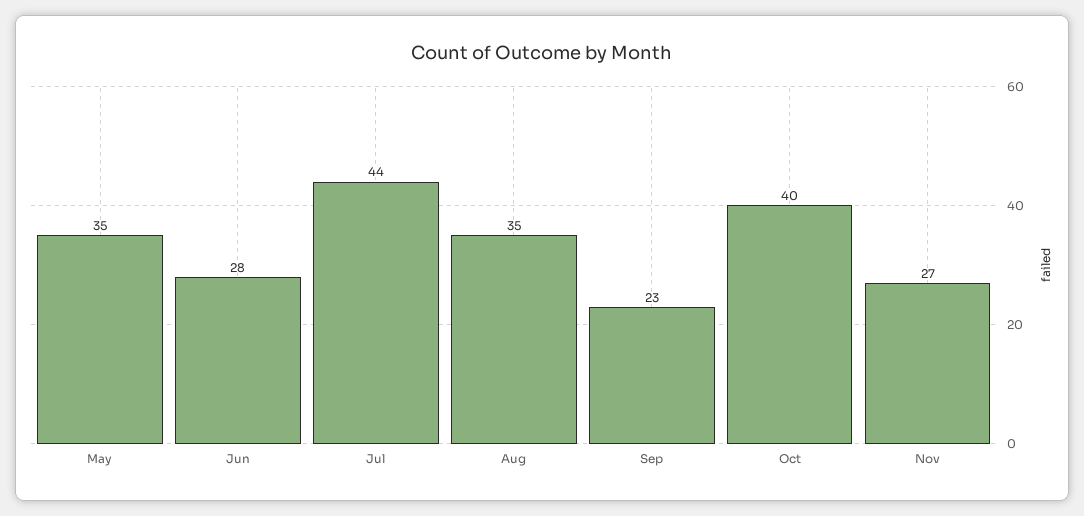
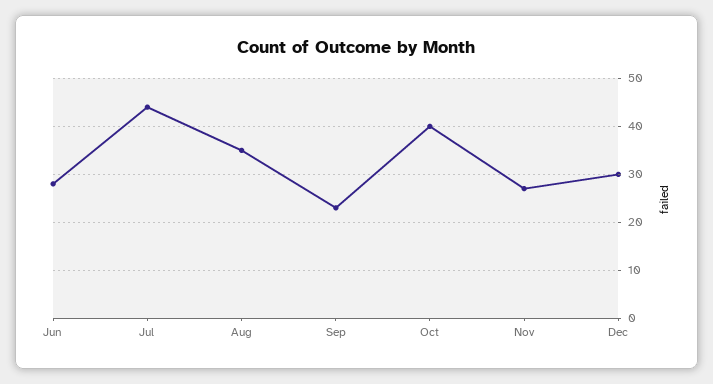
May: 35 -> none
Dec: none -> 30

